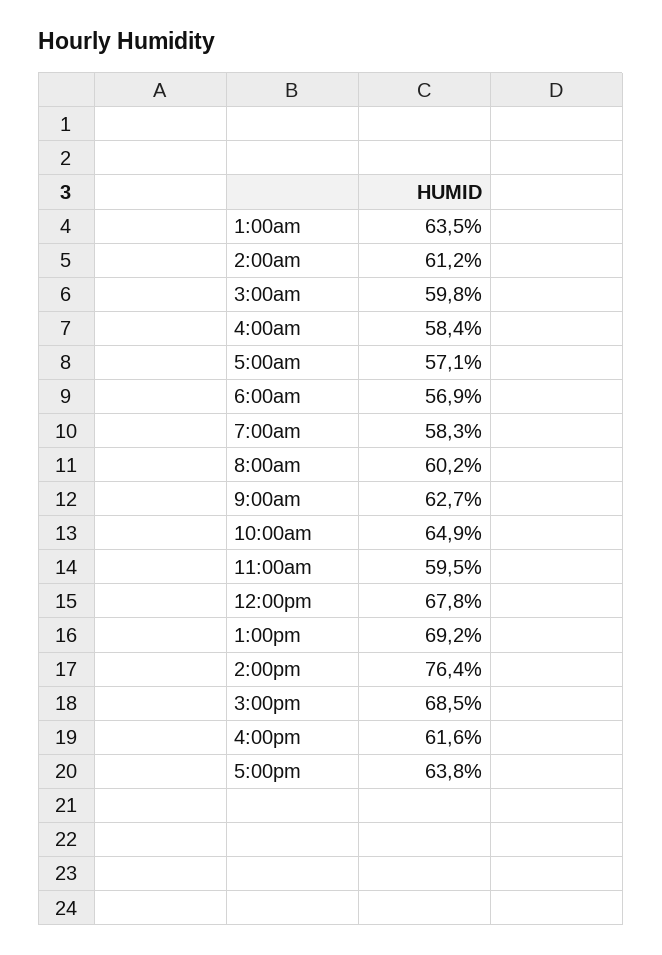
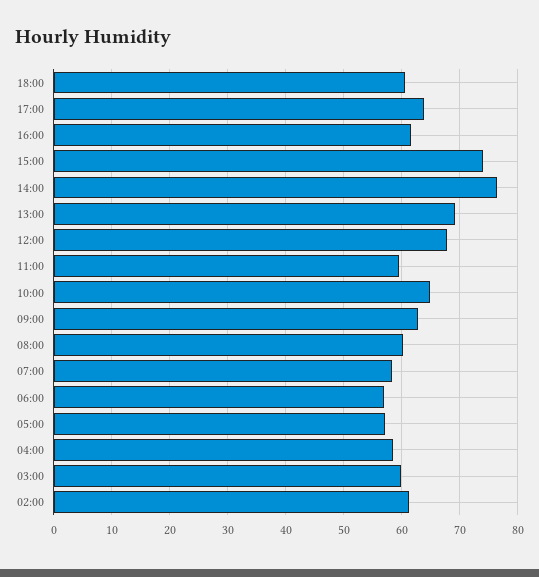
1:00am: 63.5 -> none
3:00pm: 68.5 -> 74
18:00: none -> 60

